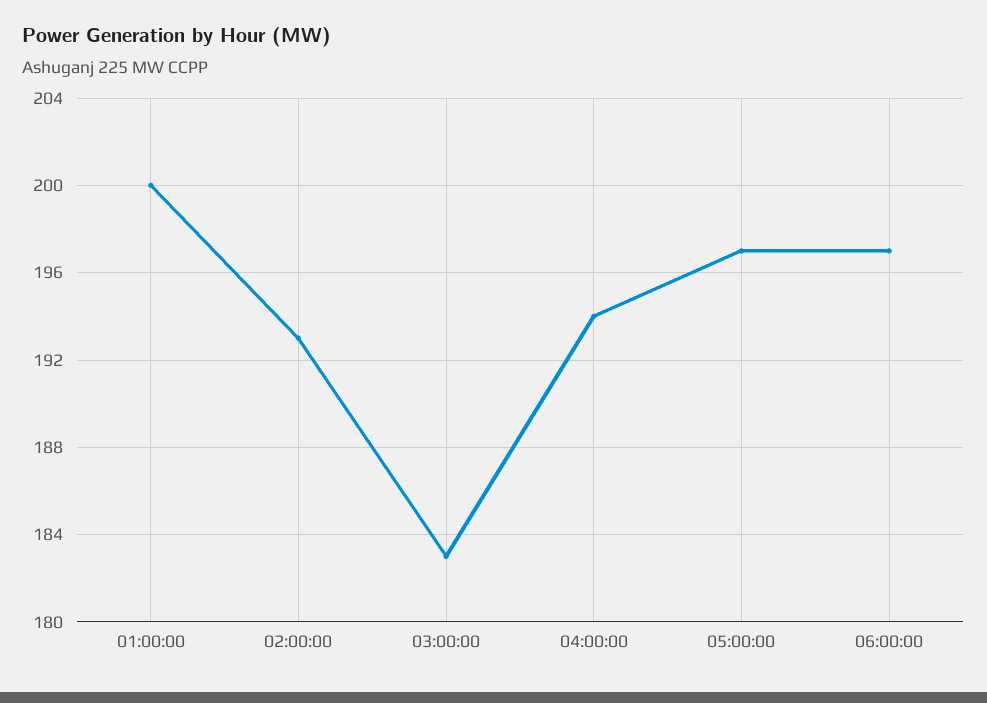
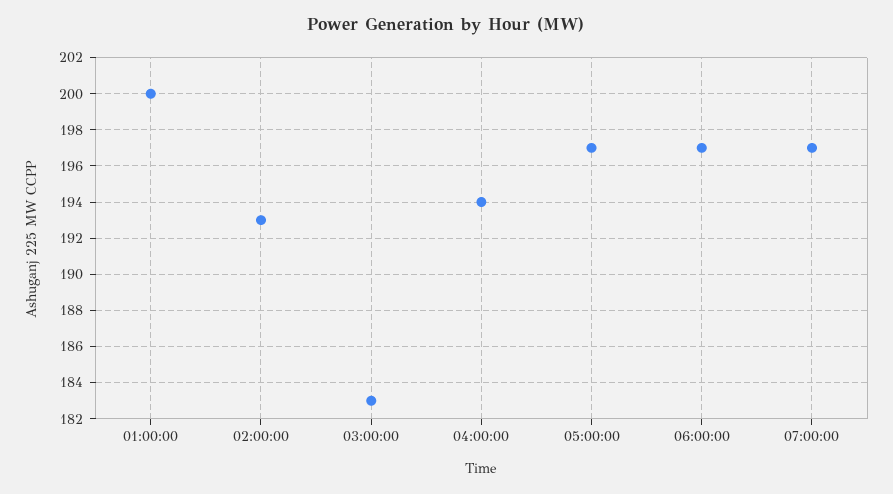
07:00:00: none -> 197

